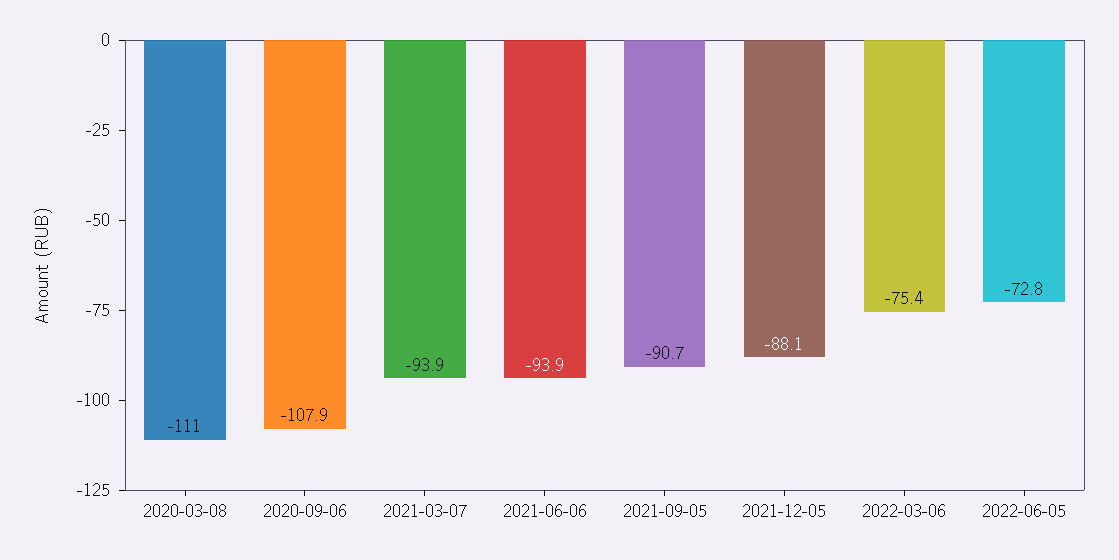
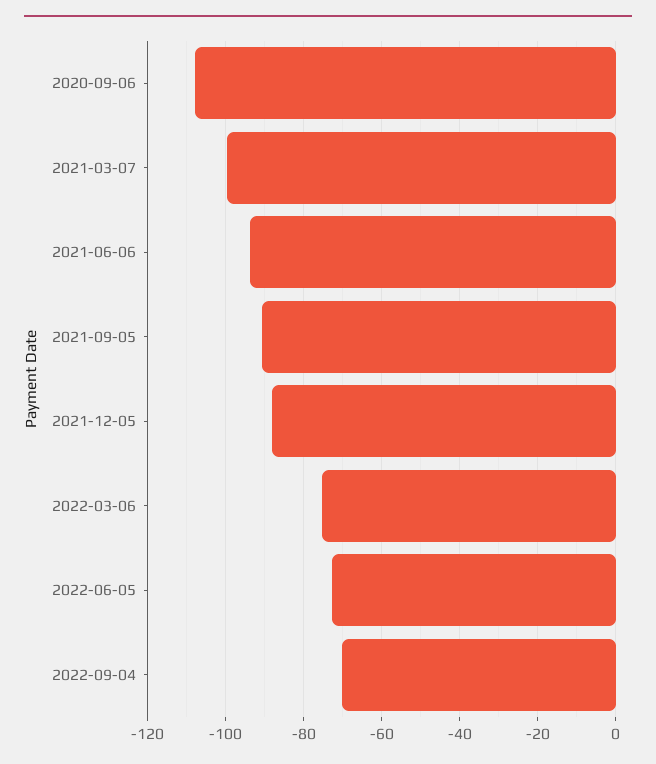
2020-03-08: -111 -> none
2021-03-07: -93.9 -> -100
2022-09-04: none -> -70

